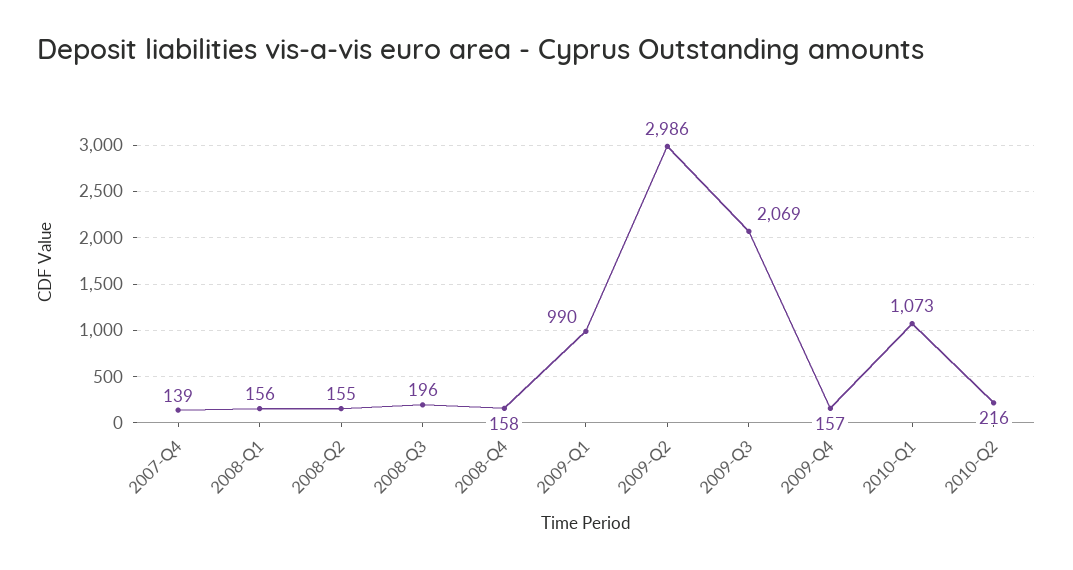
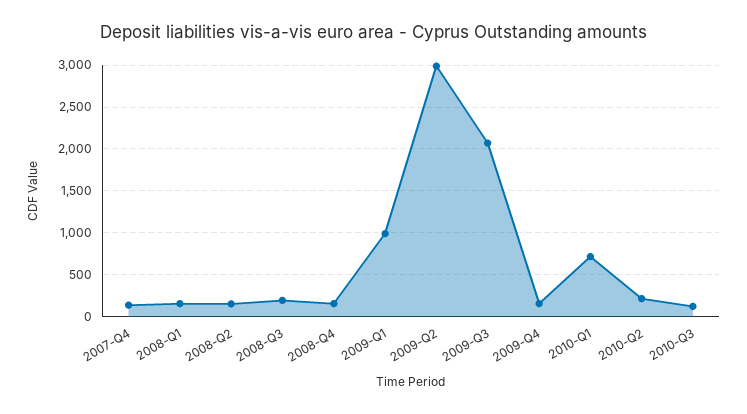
2010-Q1: 1073 -> 700
2010-Q3: none -> 100

